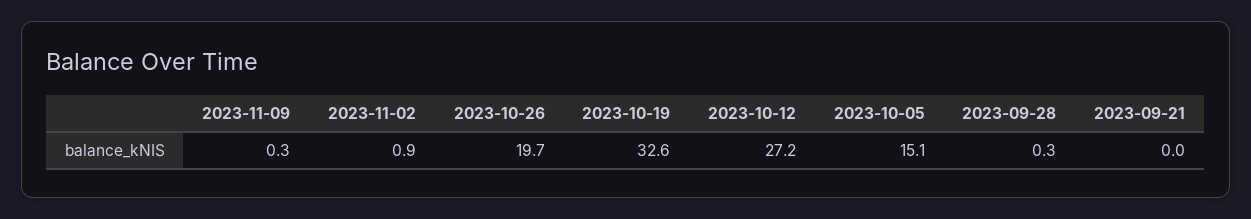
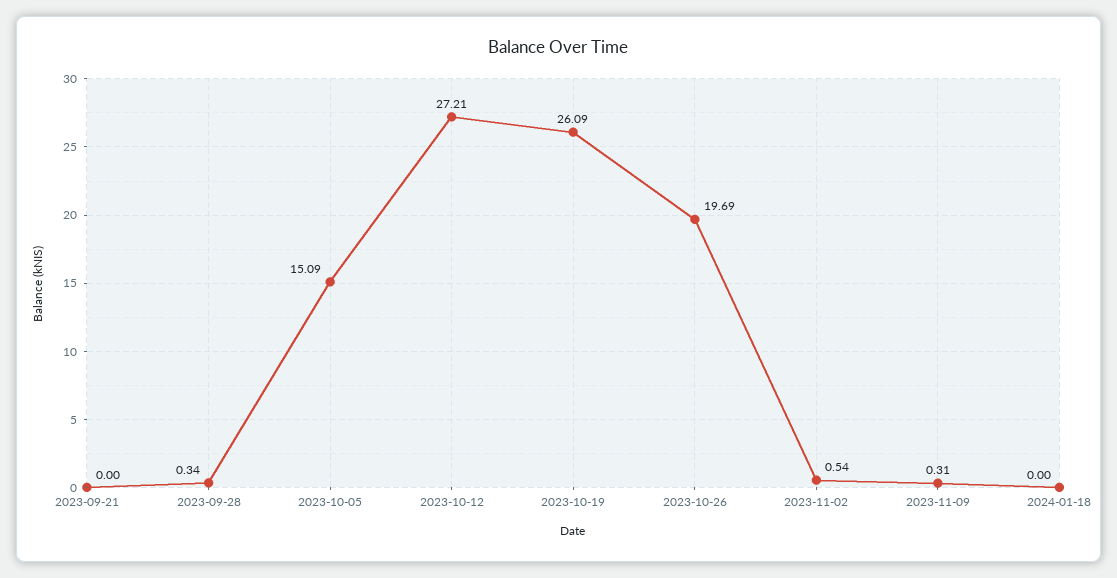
2023-11-02: 0.9 -> 0.54
2023-10-19: 32.6 -> 26.09
2024-01-18: none -> 0

